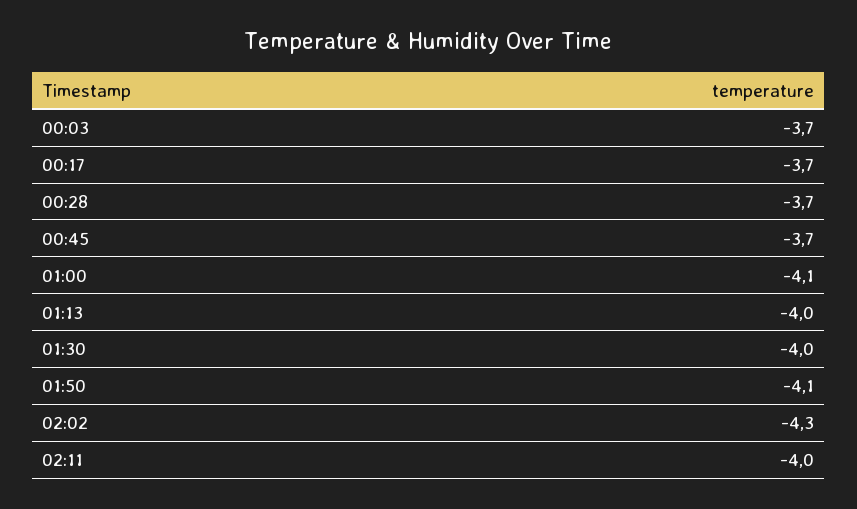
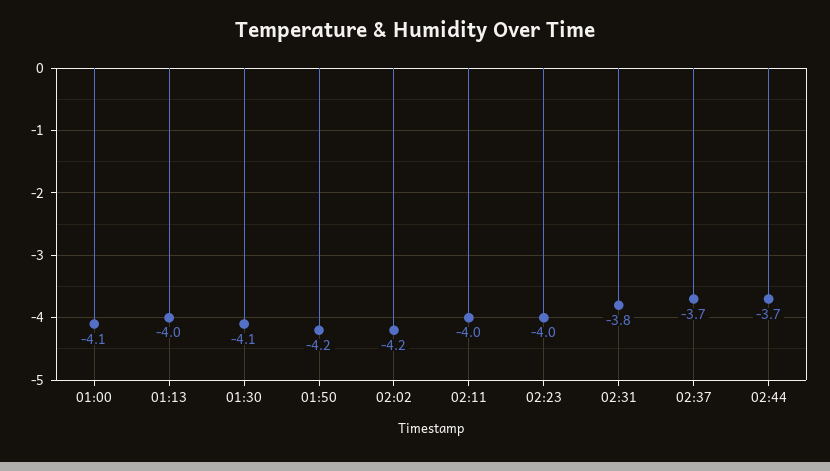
00:03: -3.7 -> none
00:17: -3.7 -> none
00:28: -3.7 -> none
00:45: -3.7 -> none
01:30: -4 -> -4.1
01:50: -4.1 -> -4.2
02:02: -4.3 -> -4.2
02:23: none -> -4
02:31: none -> -3.8
02:37: none -> -3.7
02:44: none -> -3.7

